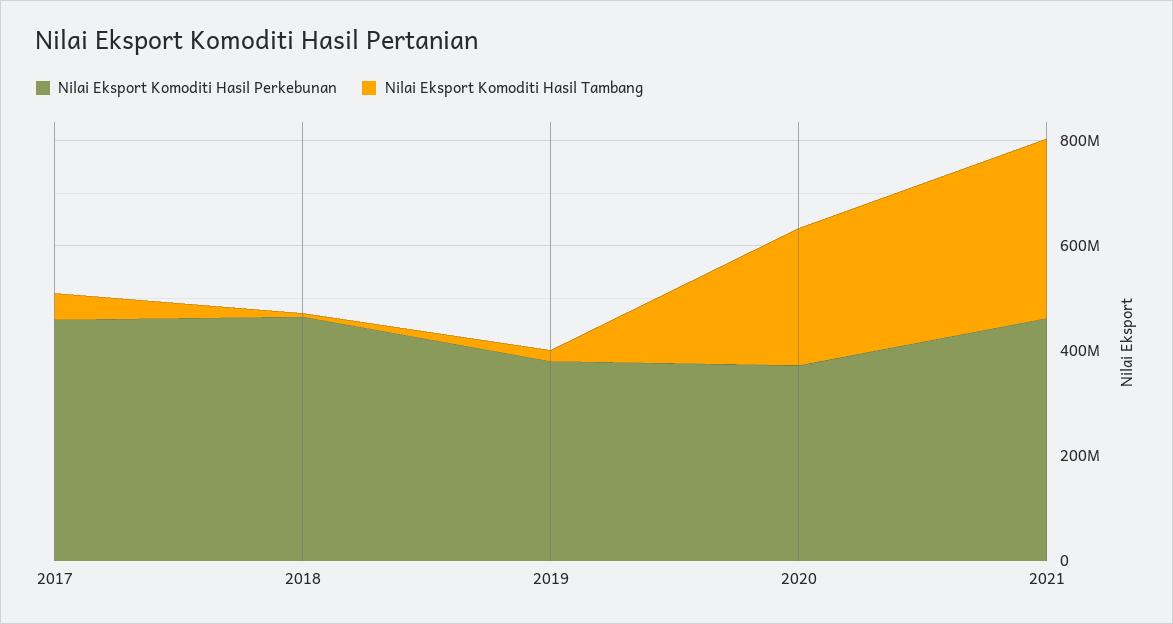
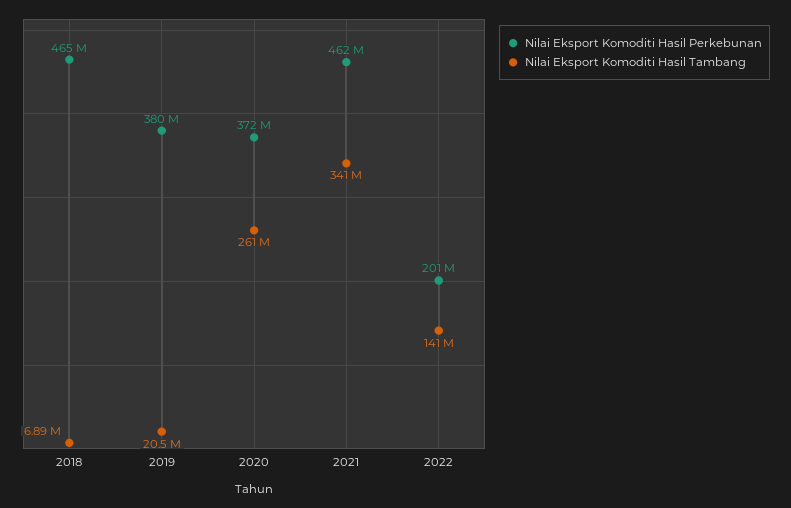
Nilai Eksport Komoditi Hasil Perkebunan, 2017: 450000000 -> none
Nilai Eksport Komoditi Hasil Tambang, 2017: 50000000 -> none
Nilai Eksport Komoditi Hasil Perkebunan, 2022: none -> 201000000
Nilai Eksport Komoditi Hasil Tambang, 2022: none -> 141000000

